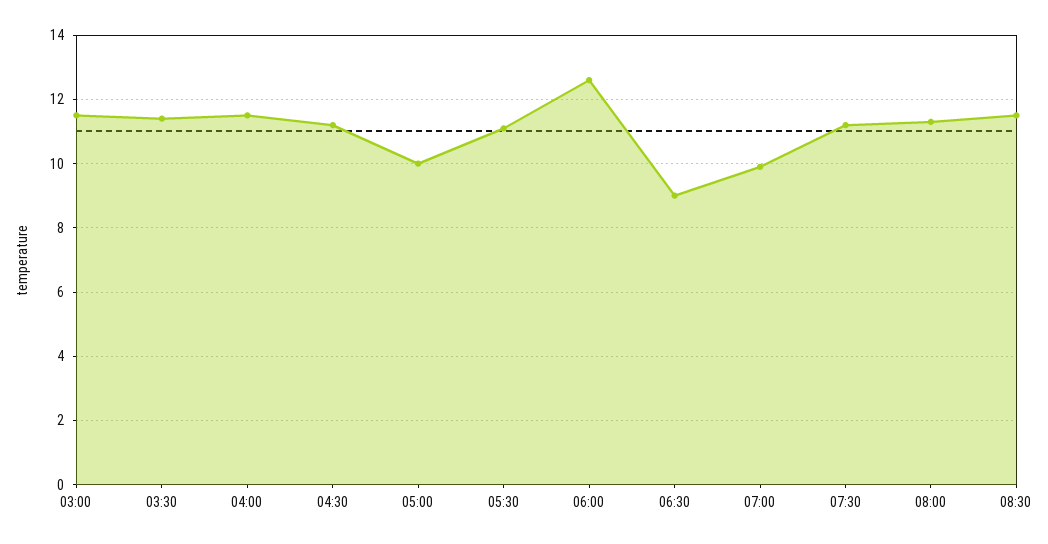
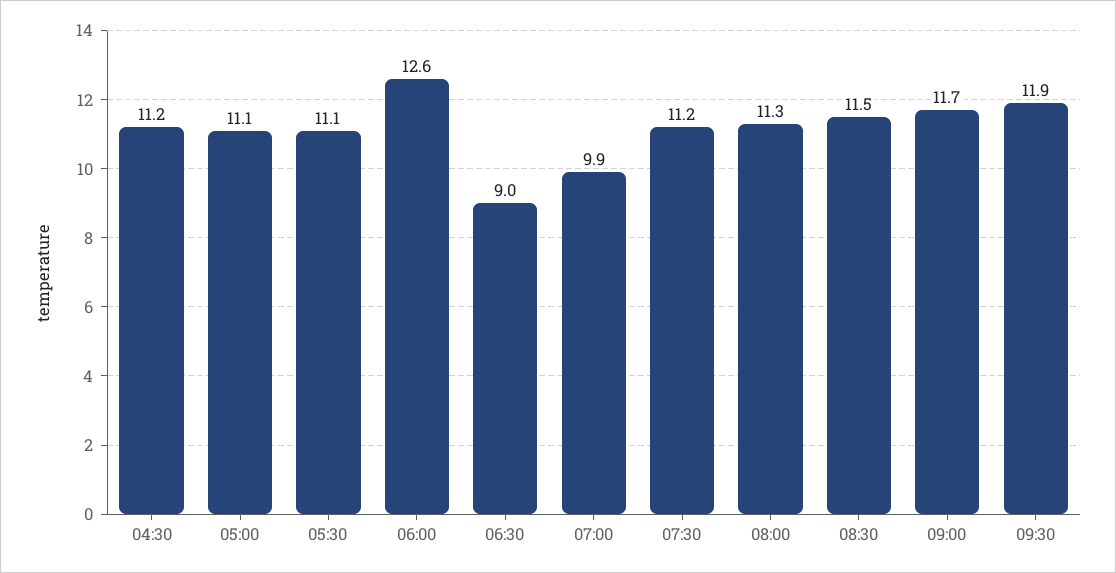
03:00: 11.5 -> none
03:30: 11.5 -> none
04:00: 11.5 -> none
05:00: 10 -> 11.1
09:00: none -> 11.7
09:30: none -> 11.9

